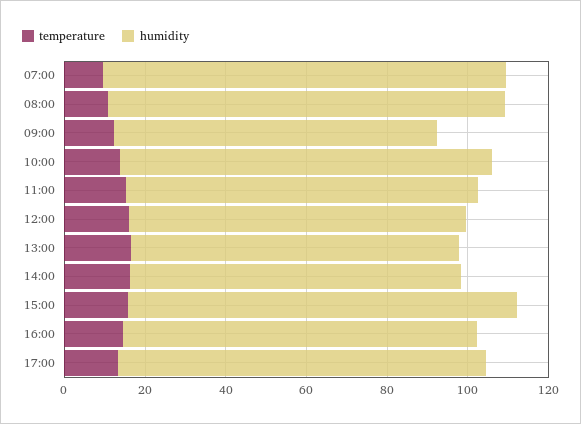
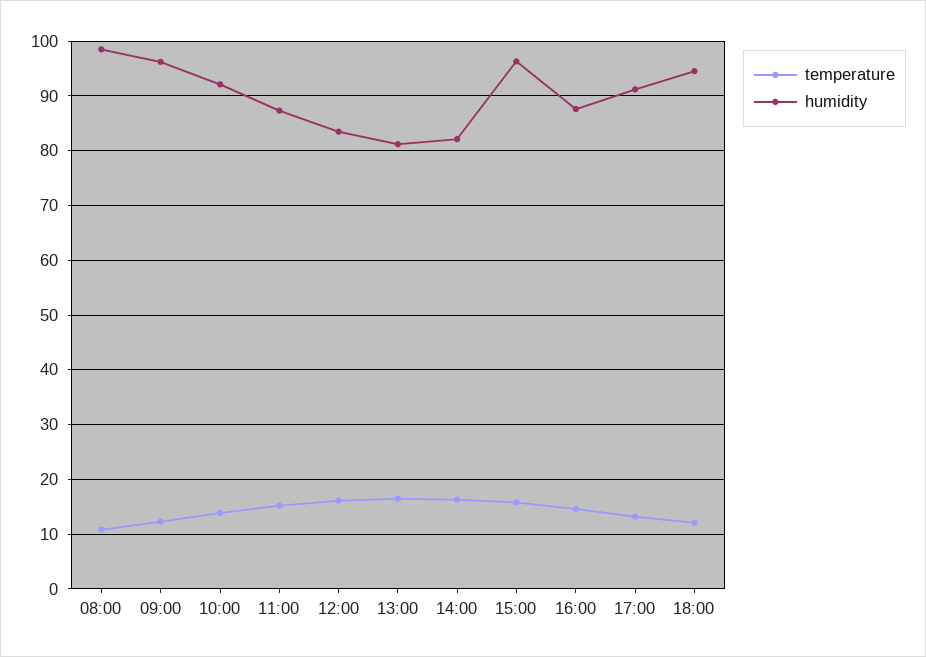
temperature, 07:00: 10 -> none
humidity, 07:00: 100 -> none
humidity, 09:00: 80 -> 96
temperature, 18:00: none -> 12
humidity, 18:00: none -> 94

